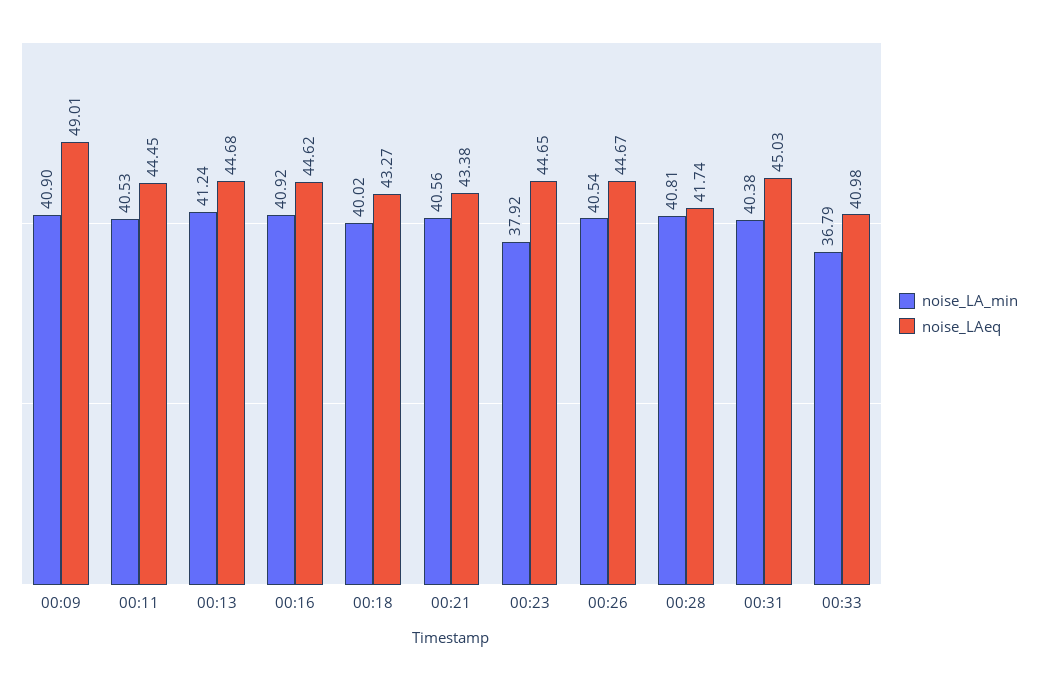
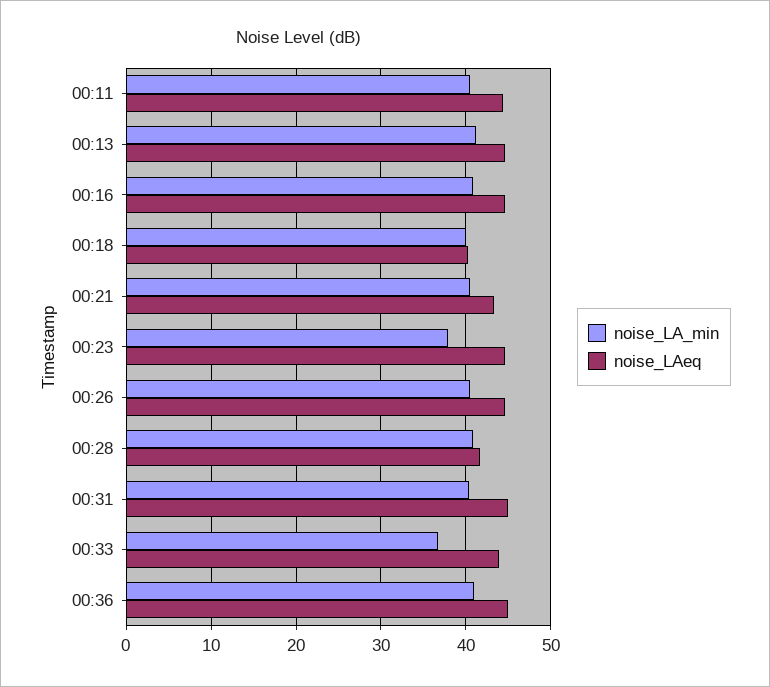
noise_LA_min, 00:09: 40.9 -> none
noise_LAeq, 00:09: 49.01 -> none
noise_LAeq, 00:18: 43.27 -> 40
noise_LAeq, 00:33: 40.98 -> 44
noise_LA_min, 00:36: none -> 41
noise_LAeq, 00:36: none -> 45

